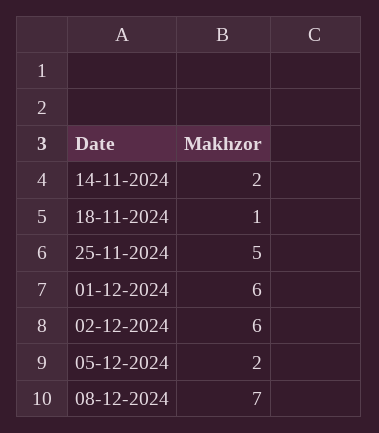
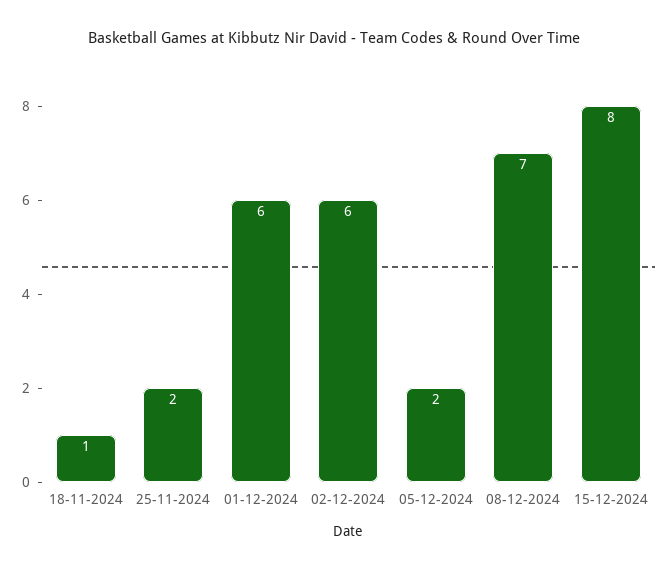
14-11-2024: 2 -> none
25-11-2024: 5 -> 2
15-12-2024: none -> 8

